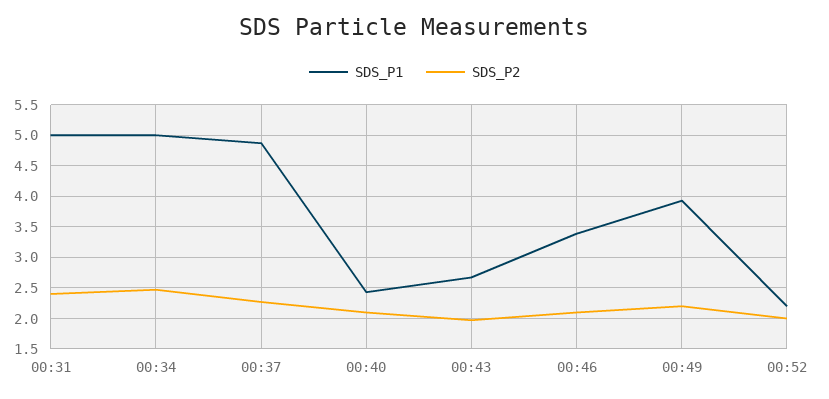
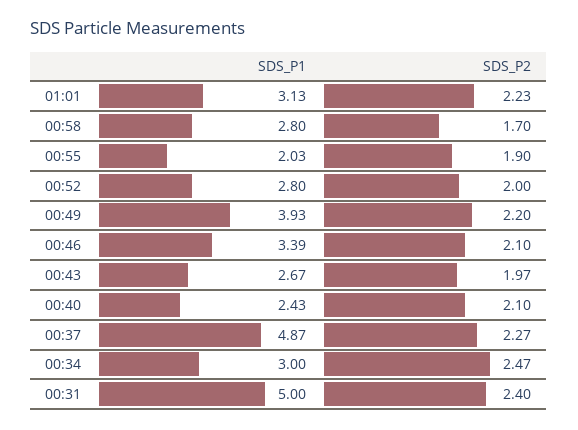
SDS_P1, 00:34: 5 -> 3
SDS_P1, 00:52: 2.2 -> 2.8
SDS_P1, 01:01: none -> 3.13
SDS_P2, 01:01: none -> 2.23
SDS_P1, 00:58: none -> 2.8
SDS_P2, 00:58: none -> 1.7
SDS_P1, 00:55: none -> 2.03
SDS_P2, 00:55: none -> 1.9

